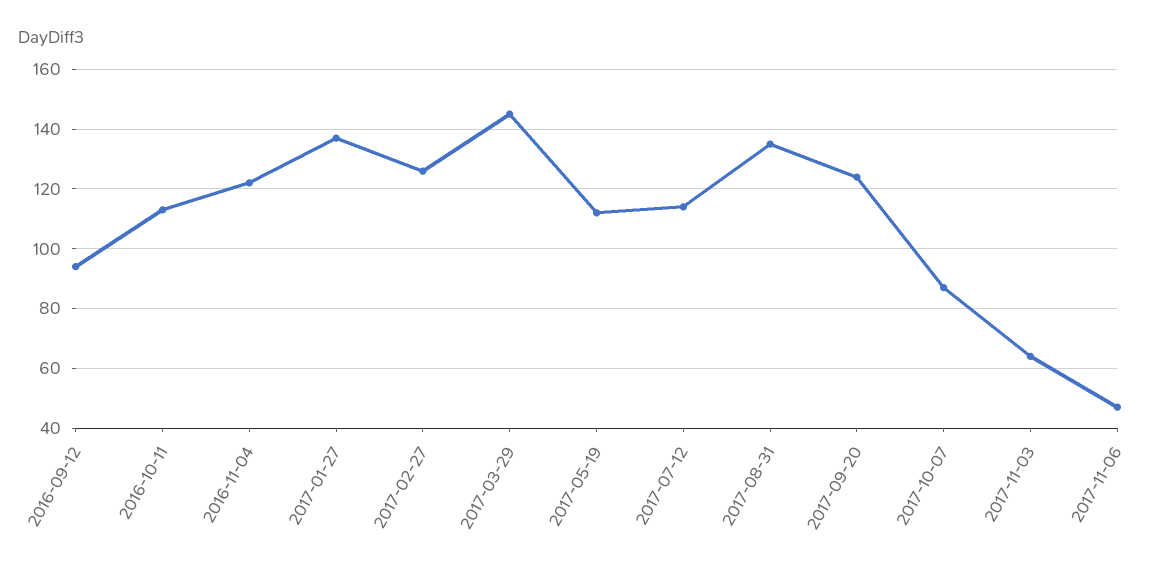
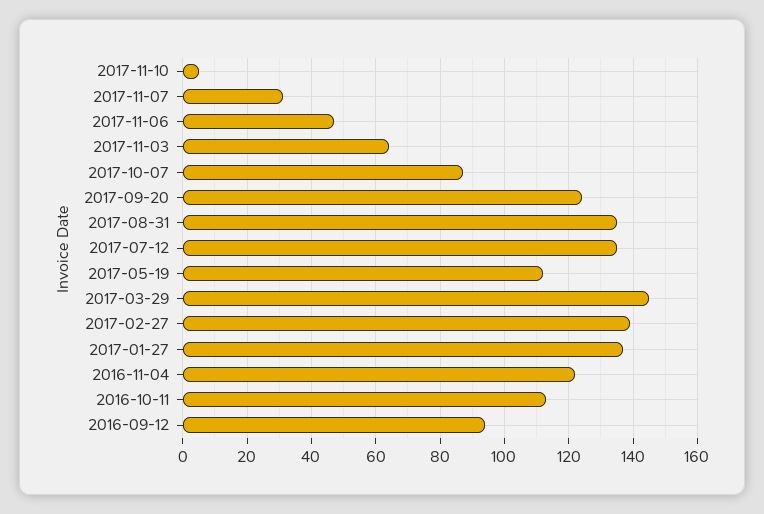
2017-02-27: 125 -> 140
2017-07-12: 115 -> 135
2017-11-10: none -> 5
2017-11-07: none -> 30

